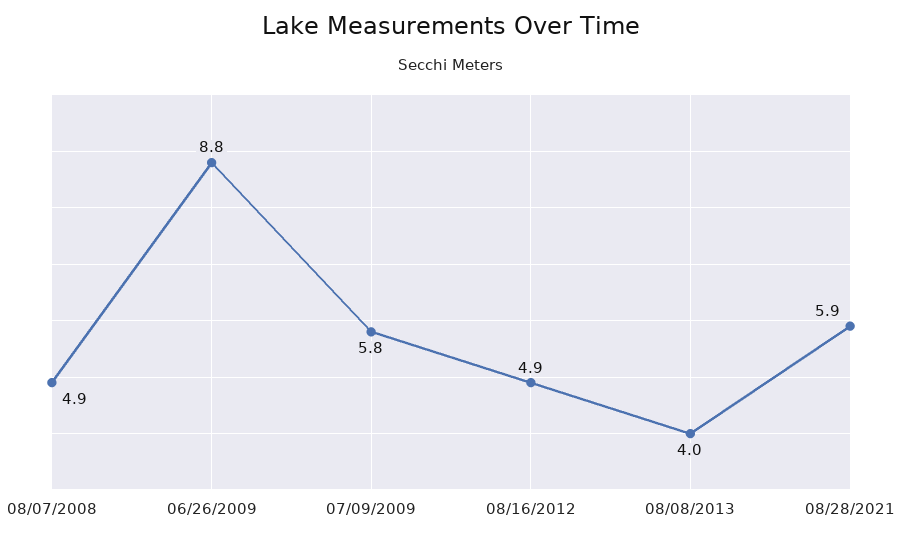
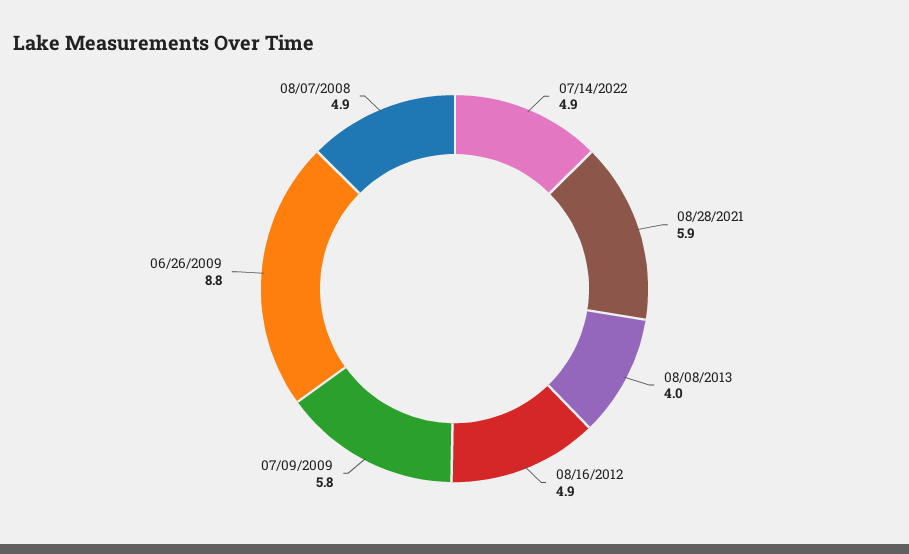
07/14/2022: none -> 4.9

